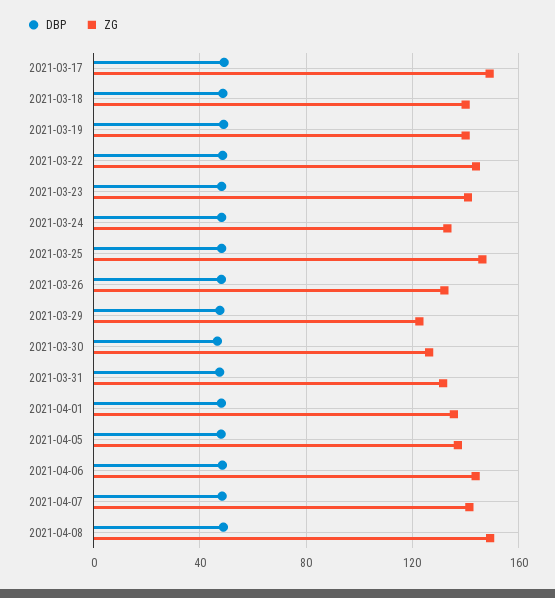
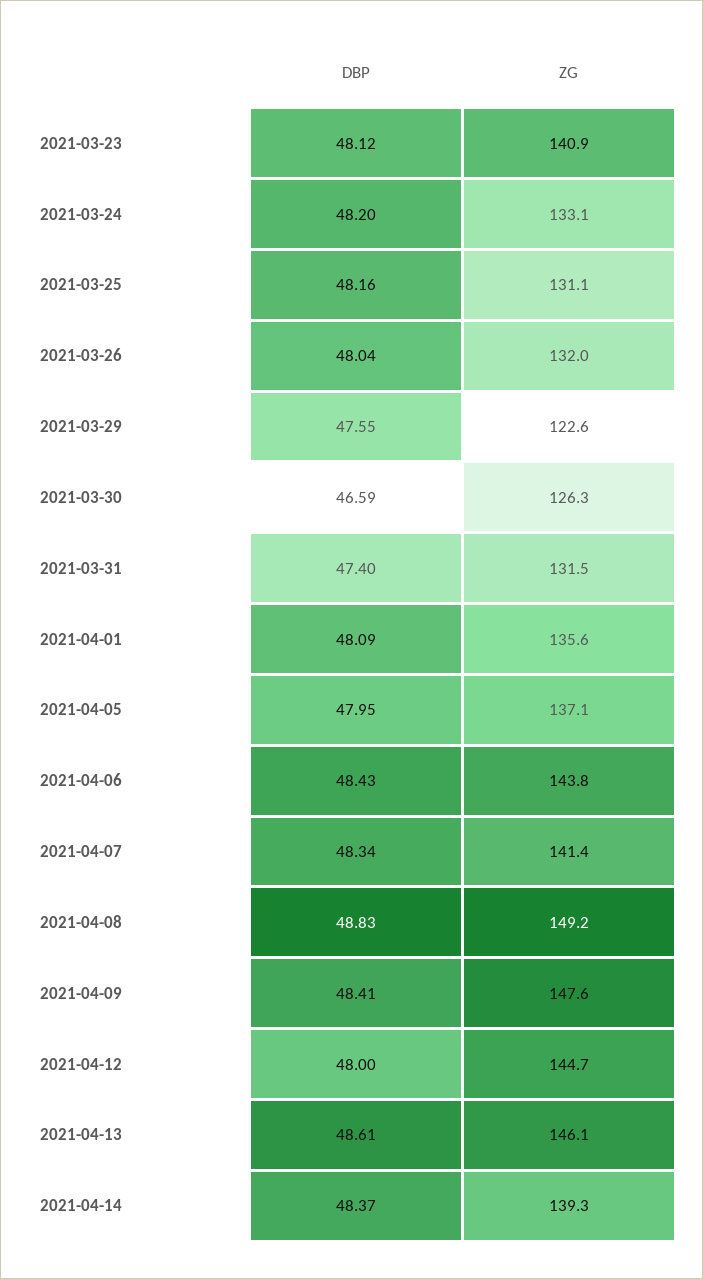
DBP, 2021-03-17: 50 -> none
ZG, 2021-03-17: 150 -> none
DBP, 2021-03-18: 50 -> none
ZG, 2021-03-18: 140 -> none
DBP, 2021-03-19: 50 -> none
ZG, 2021-03-19: 140 -> none
DBP, 2021-03-22: 50 -> none
ZG, 2021-03-22: 145 -> none
ZG, 2021-03-25: 145 -> 131.1
DBP, 2021-04-09: none -> 48.41
ZG, 2021-04-09: none -> 147.6
DBP, 2021-04-12: none -> 48
ZG, 2021-04-12: none -> 144.7
DBP, 2021-04-13: none -> 48.61
ZG, 2021-04-13: none -> 146.1
DBP, 2021-04-14: none -> 48.37
ZG, 2021-04-14: none -> 139.3

